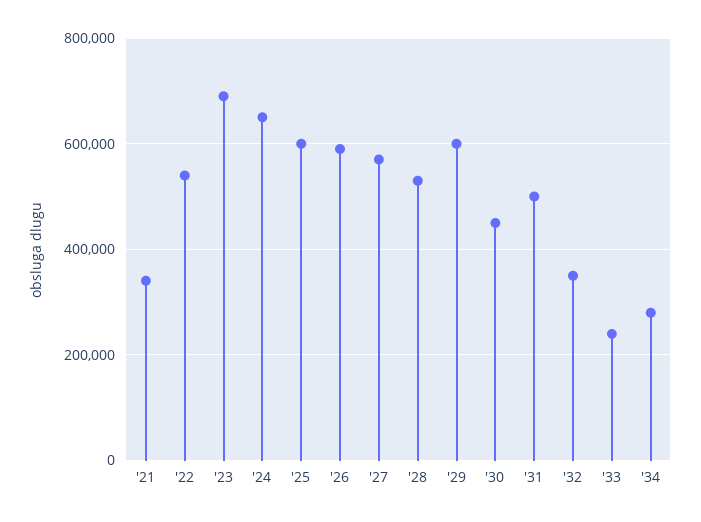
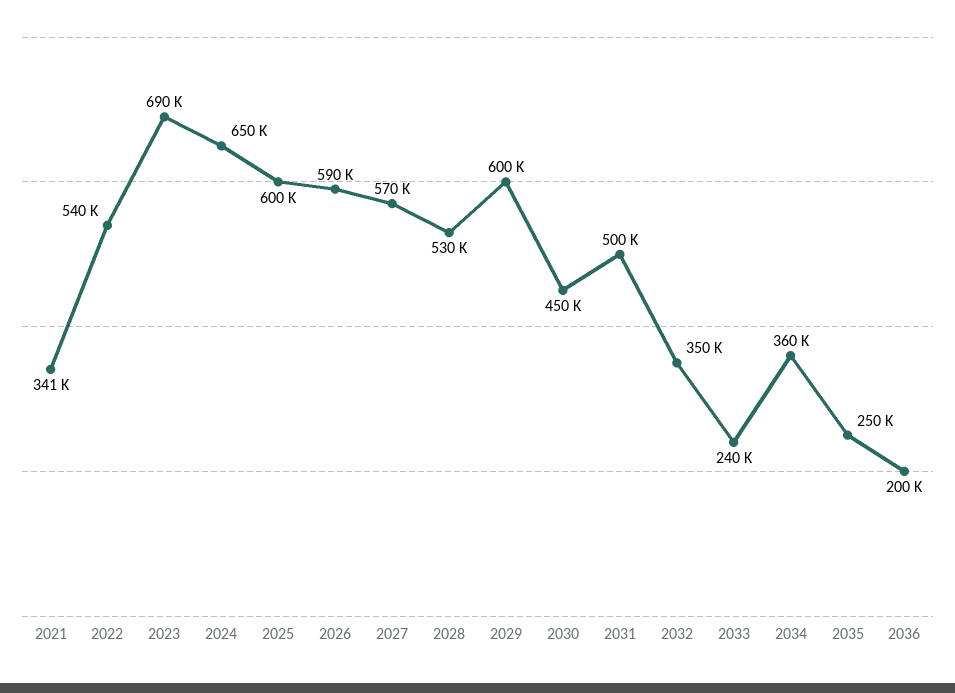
'34: 280000 -> 360000
2035: none -> 250000
2036: none -> 200000

